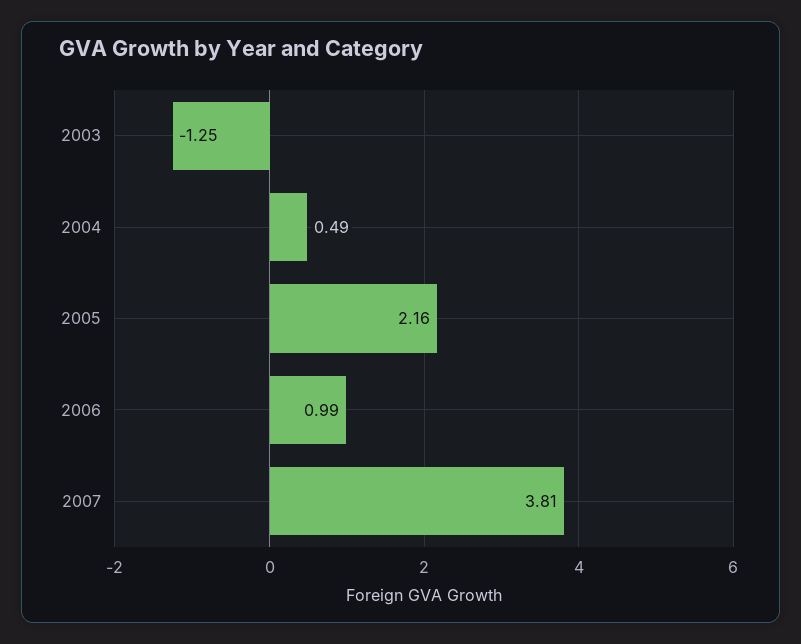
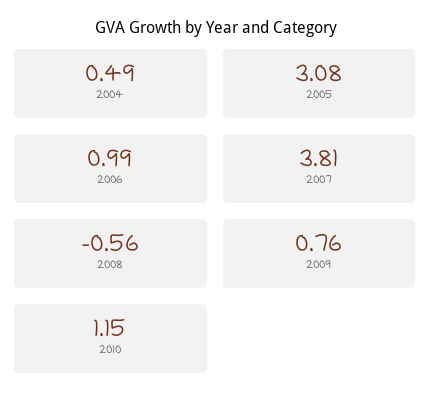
2003: -1.25 -> none
2005: 2.16 -> 3.08
2008: none -> -0.56
2009: none -> 0.76
2010: none -> 1.15

